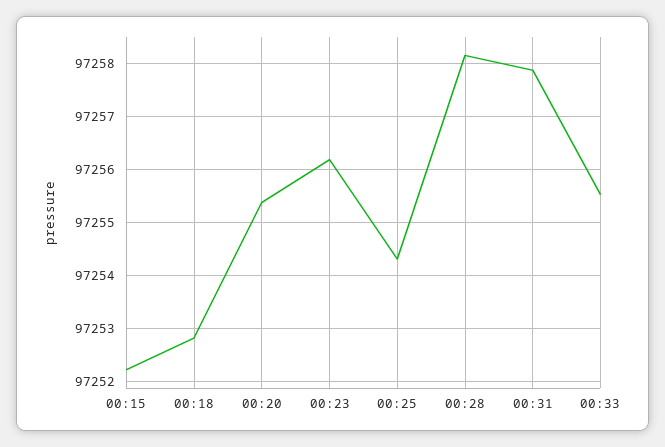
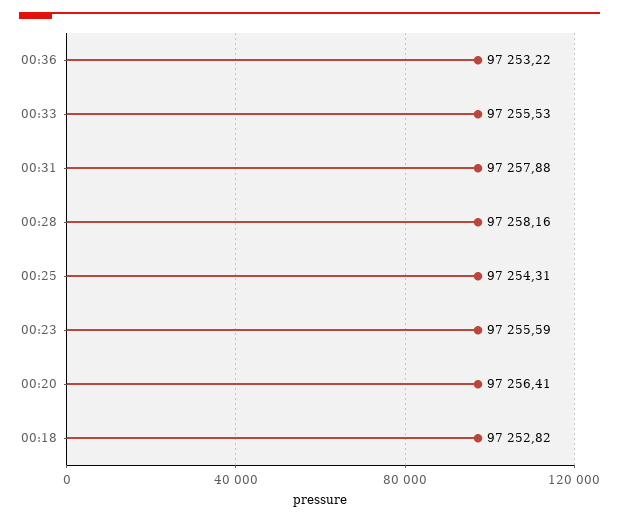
00:15: 97252.2 -> none
00:20: 97255.4 -> 97256.41
00:23: 97256.2 -> 97255.59
00:36: none -> 97253.22

